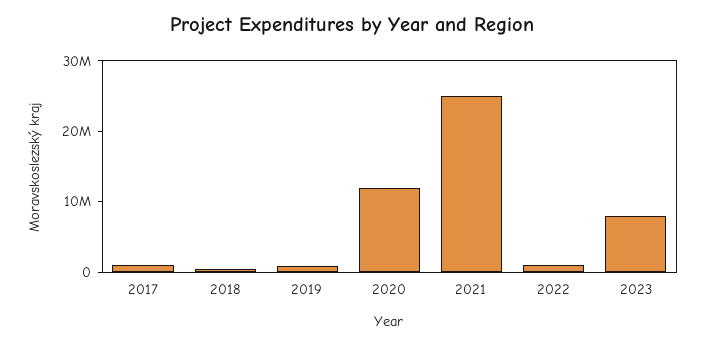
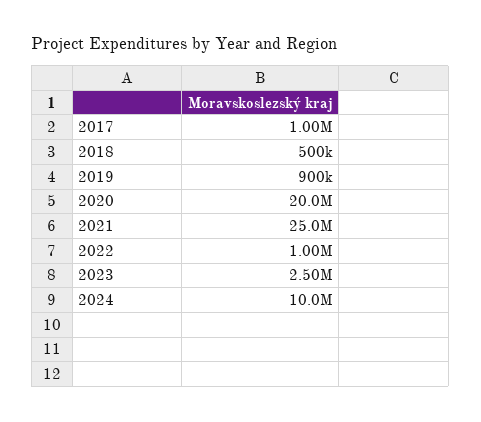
2020: 12000000 -> 20000000
2023: 8000000 -> 2500000
2024: none -> 10000000

